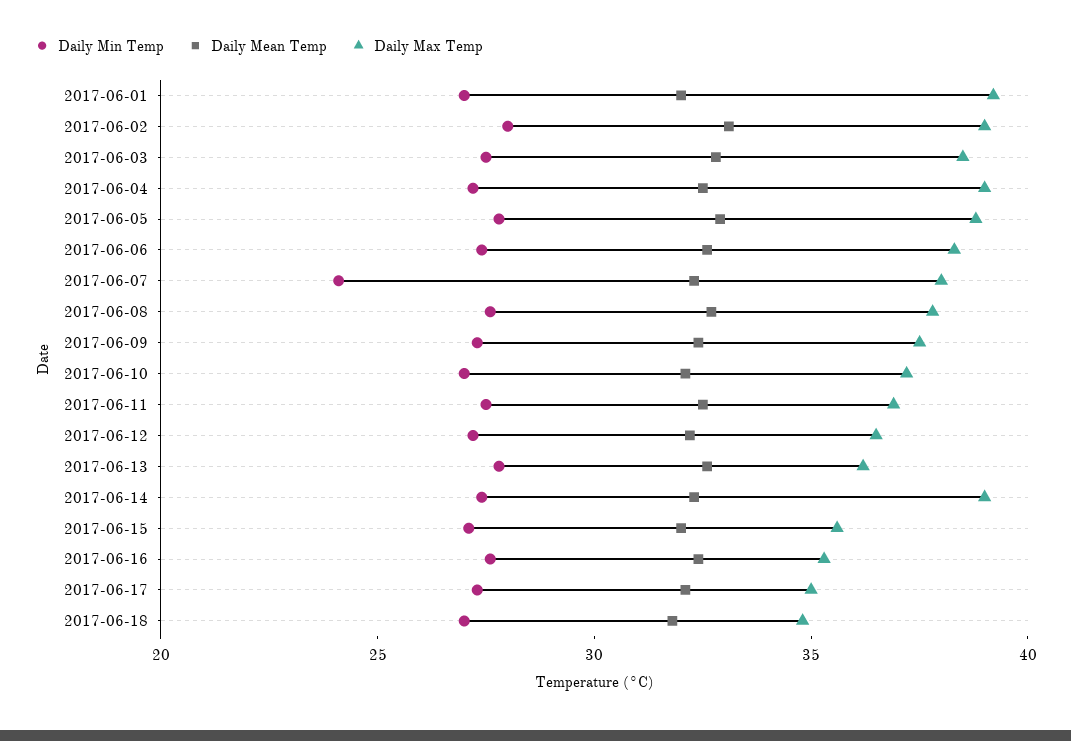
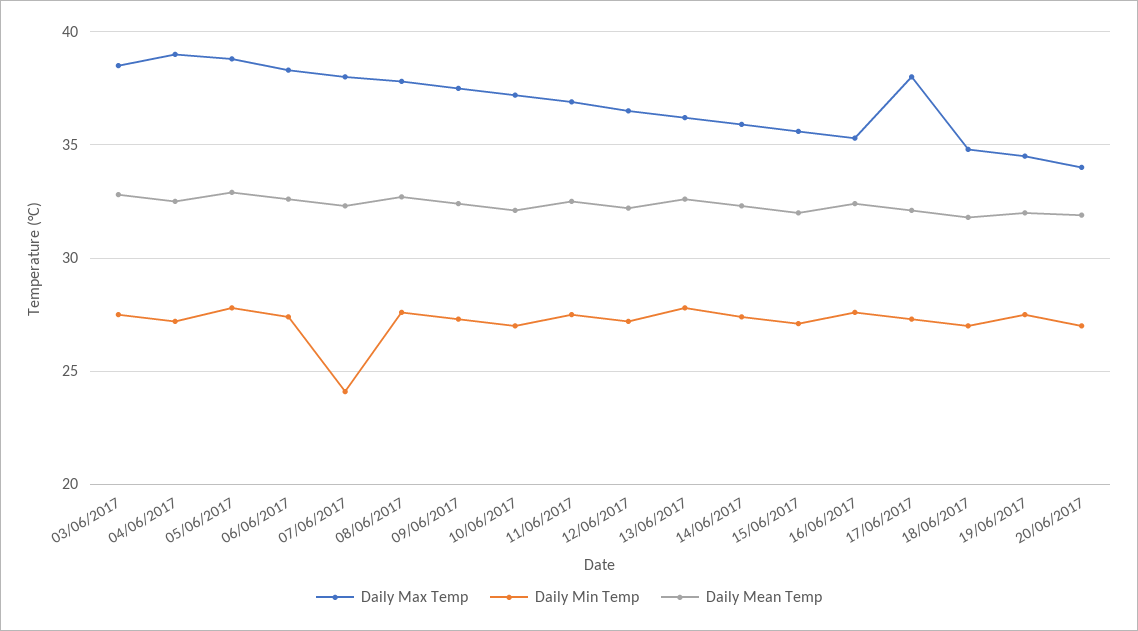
Daily Min Temp, 2017-06-01: 27 -> none
Daily Mean Temp, 2017-06-01: 32 -> none
Daily Max Temp, 2017-06-01: 39 -> none
Daily Min Temp, 2017-06-02: 28 -> none
Daily Mean Temp, 2017-06-02: 33 -> none
Daily Max Temp, 2017-06-02: 39 -> none
Daily Max Temp, 2017-06-14: 39 -> 36
Daily Max Temp, 2017-06-17: 35 -> 38
Daily Max Temp, 19/06/2017: none -> 34.5
Daily Min Temp, 19/06/2017: none -> 27.5
Daily Mean Temp, 19/06/2017: none -> 32
Daily Max Temp, 20/06/2017: none -> 34
Daily Min Temp, 20/06/2017: none -> 27
Daily Mean Temp, 20/06/2017: none -> 32

